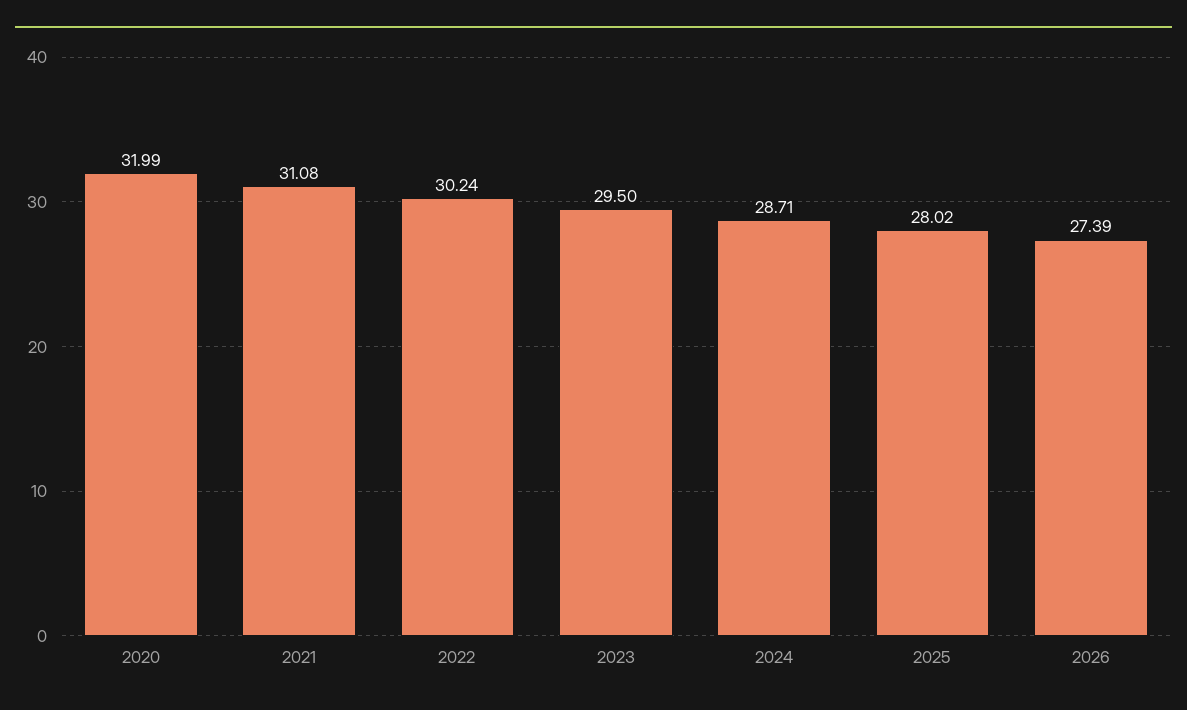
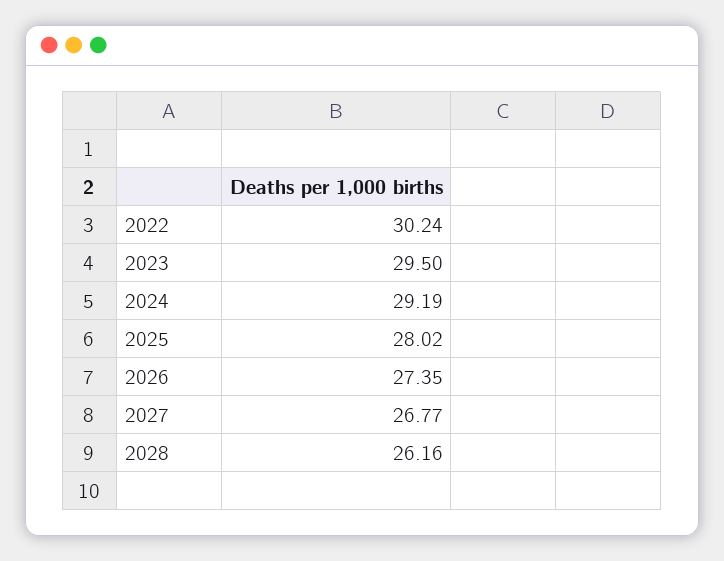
2020: 31.99 -> none
2021: 31.08 -> none
2024: 28.71 -> 29.19
2026: 27.39 -> 27.35
2027: none -> 26.77
2028: none -> 26.16

